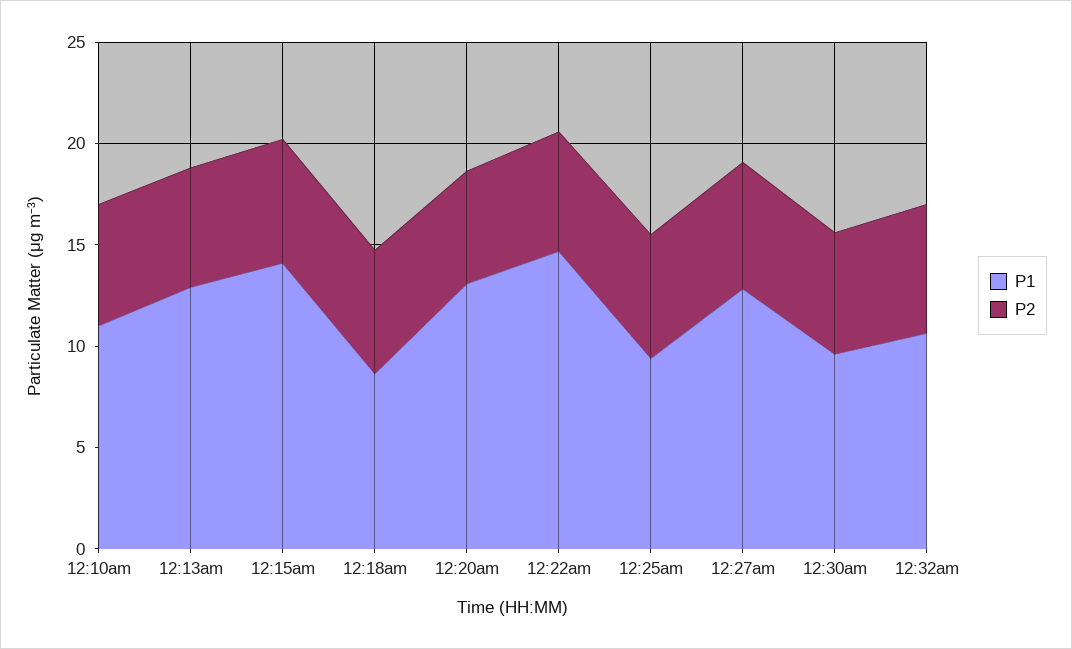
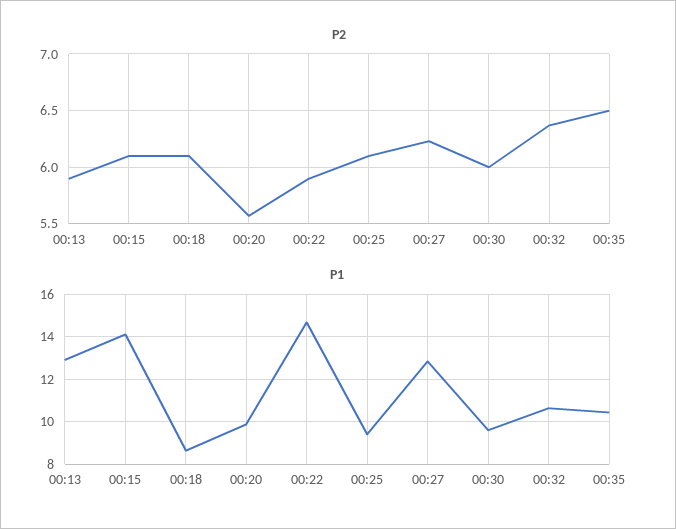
P1, 12:10am: 11 -> none
P2, 12:10am: 6 -> none
P1, 12:20am: 13 -> 10
P2, 00:35: none -> 6.5
P1, 00:35: none -> 10.5

